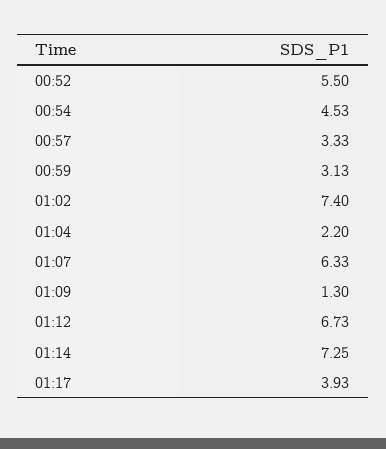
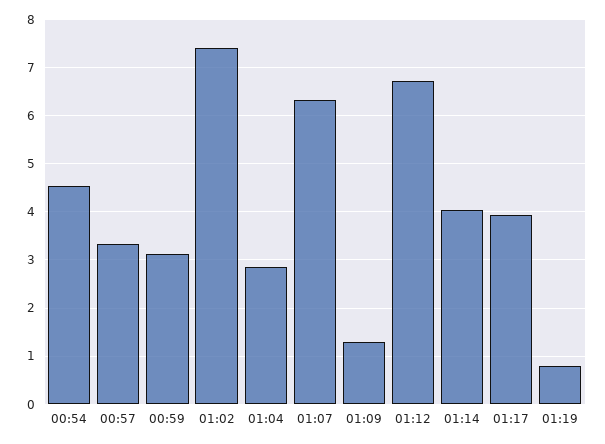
00:52: 5.5 -> none
01:04: 2.2 -> 2.8
01:14: 7.25 -> 4
01:19: none -> 0.8

